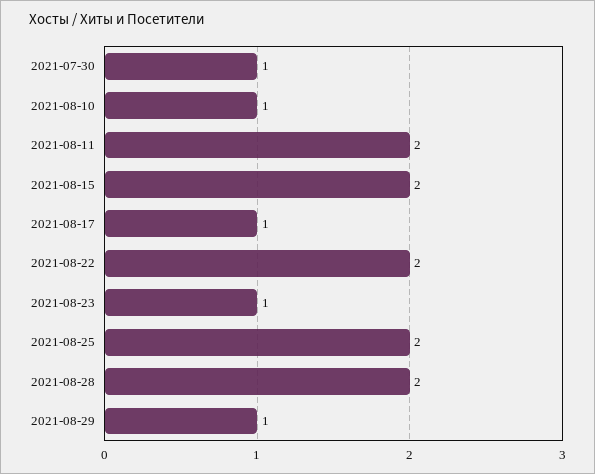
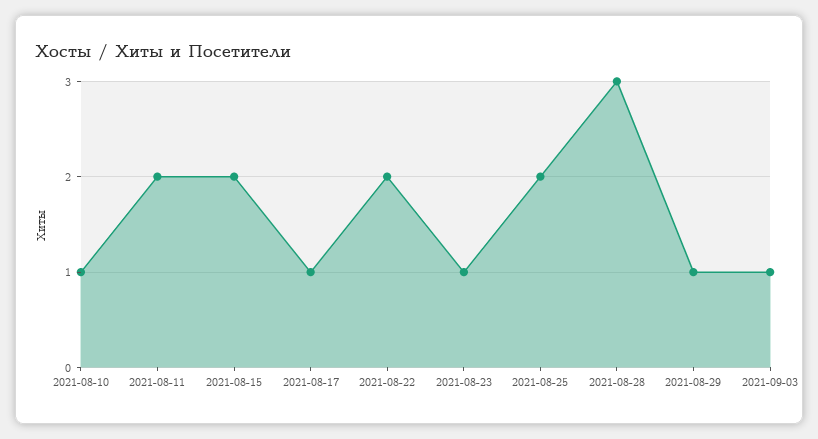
2021-07-30: 1 -> none
2021-08-28: 2 -> 3
2021-09-03: none -> 1

